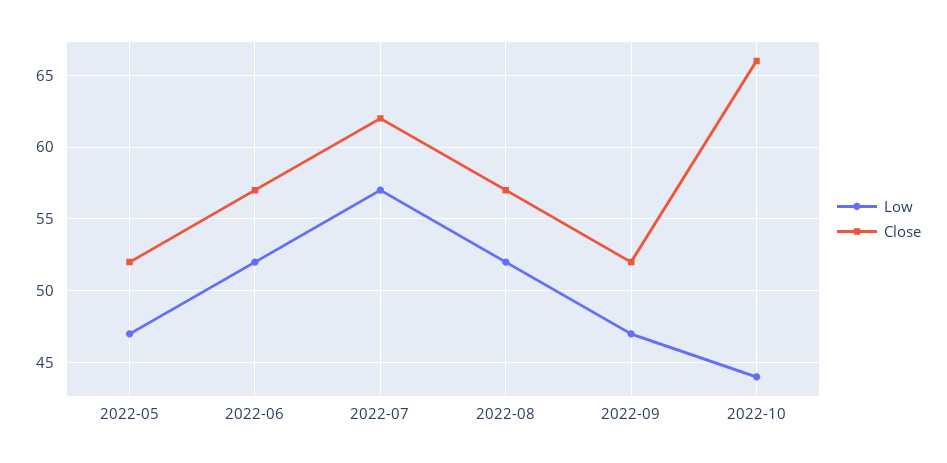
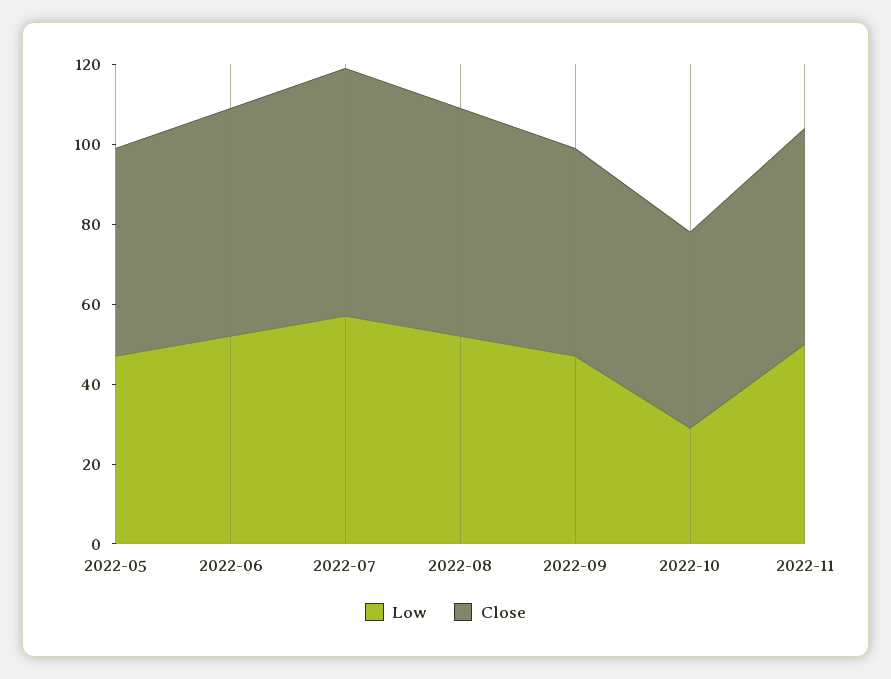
Low, 2022-10: 44 -> 30
Close, 2022-10: 66 -> 50
Low, 2022-11: none -> 50
Close, 2022-11: none -> 55

